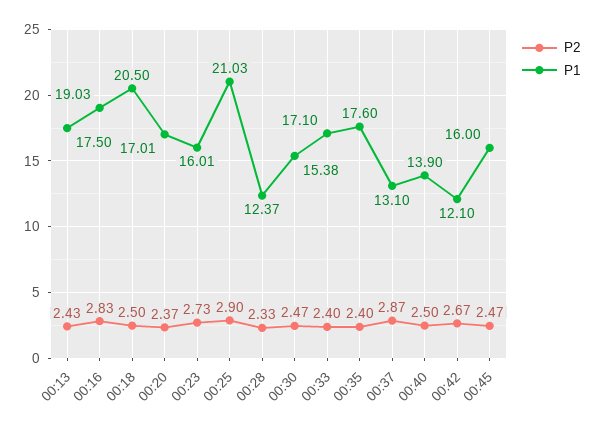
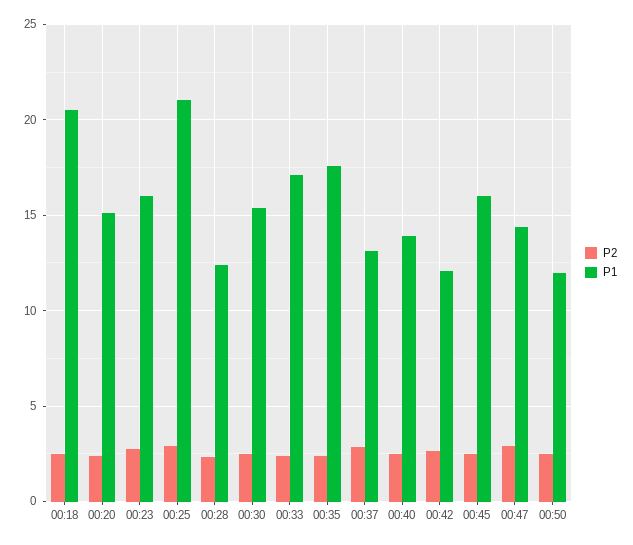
P2, 00:13: 2.43 -> none
P1, 00:13: 17.5 -> none
P2, 00:16: 2.83 -> none
P1, 00:16: 19.03 -> none
P1, 00:20: 17.01 -> 15
P2, 00:47: none -> 3
P1, 00:47: none -> 14.5
P2, 00:50: none -> 2.5
P1, 00:50: none -> 12

